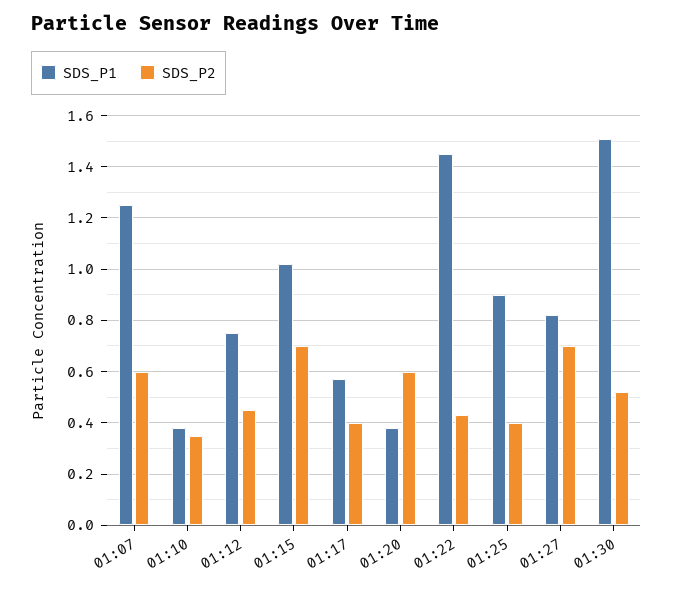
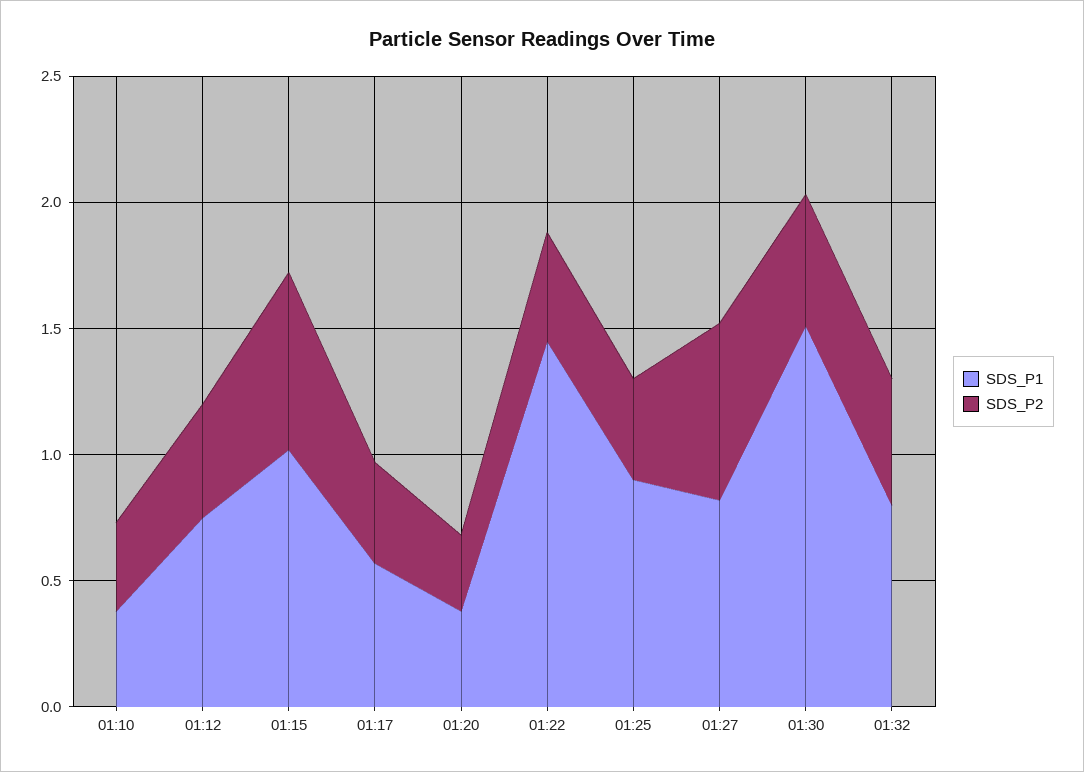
SDS_P1, 01:07: 1.25 -> none
SDS_P2, 01:07: 0.6 -> none
SDS_P2, 01:20: 0.6 -> 0.3
SDS_P1, 01:32: none -> 0.8
SDS_P2, 01:32: none -> 0.5

